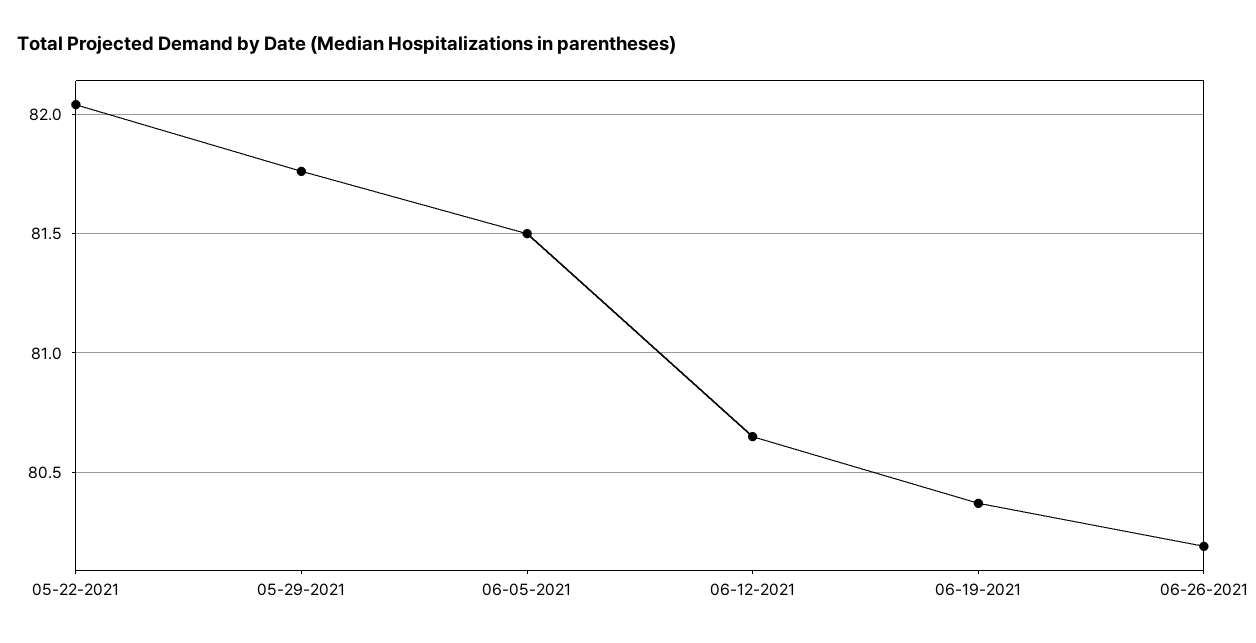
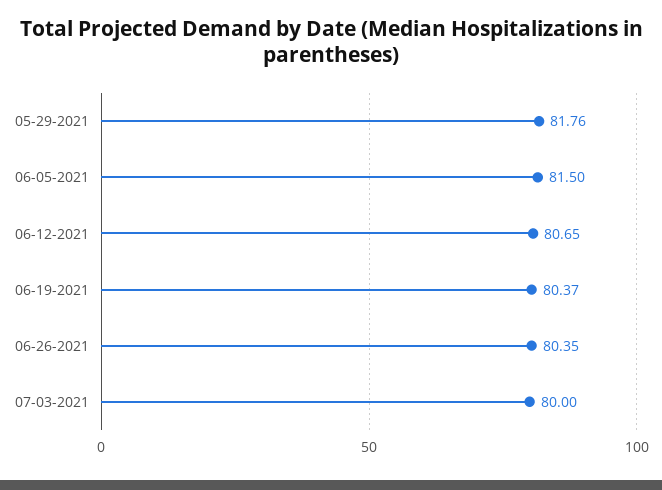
05-22-2021: 82.05 -> none
06-26-2021: 80.2 -> 80.35
07-03-2021: none -> 80

